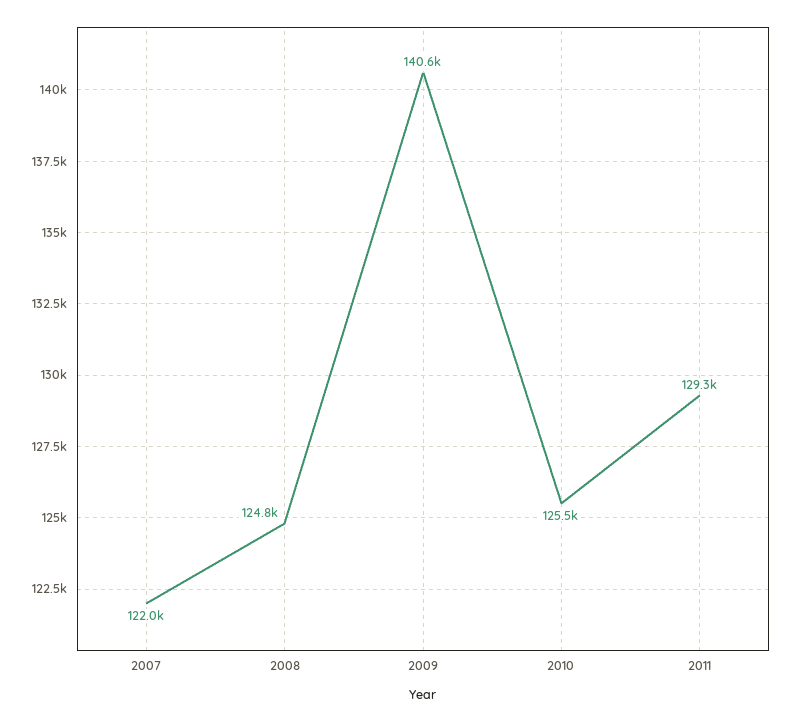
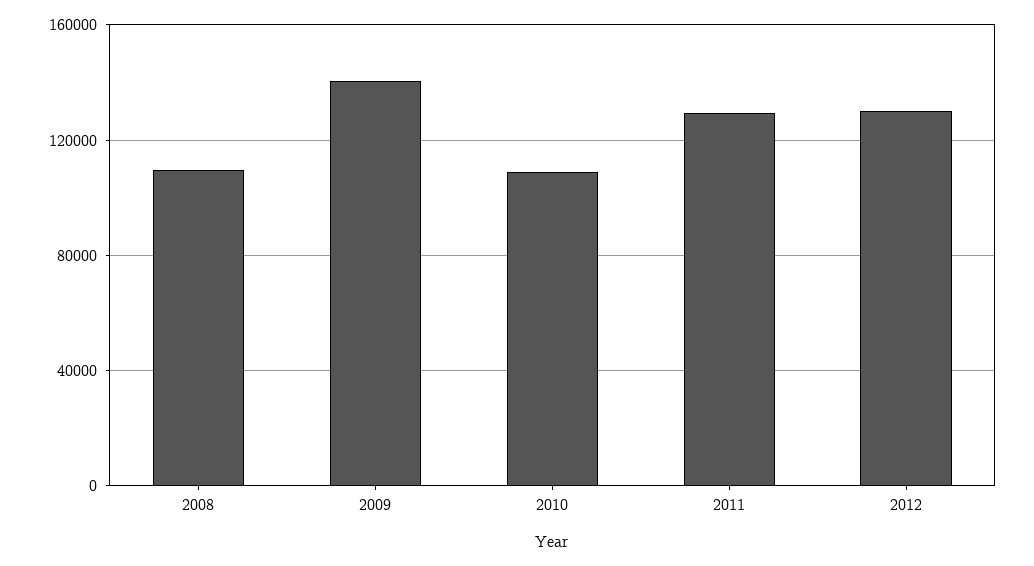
2007: 122000 -> none
2008: 124800 -> 110000
2010: 125500 -> 110000
2012: none -> 130000

